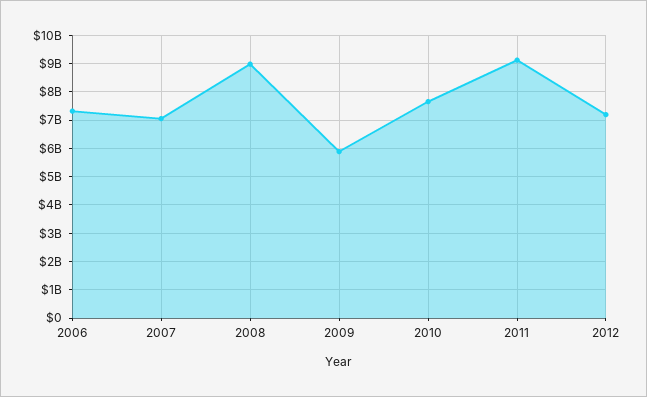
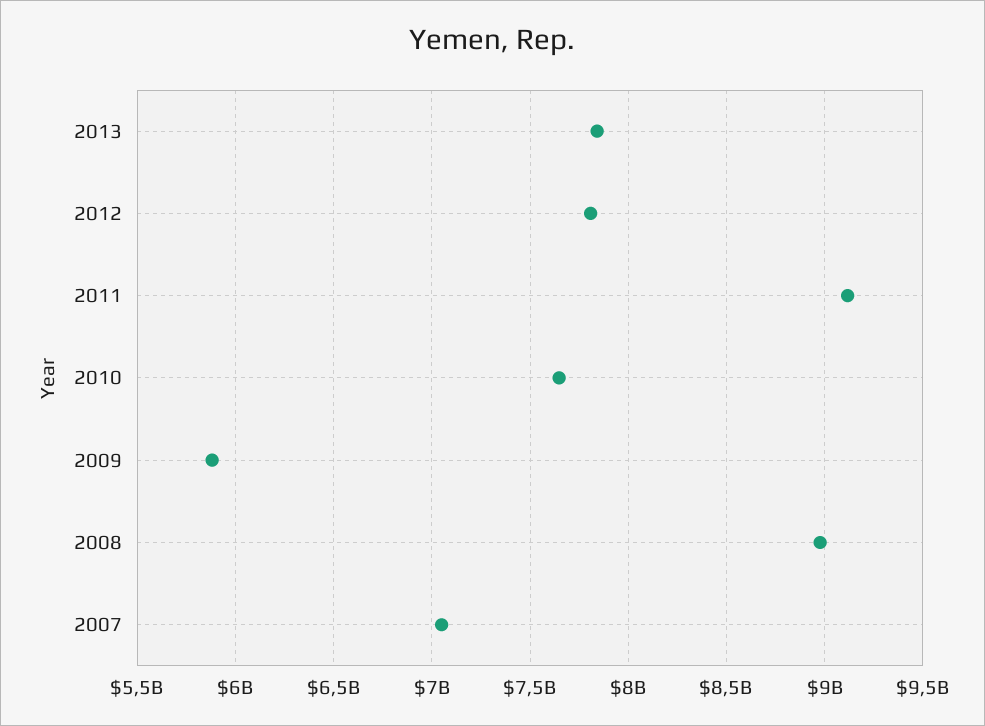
2006: 7250000000 -> none
2012: 7250000000 -> 7800000000
2013: none -> 7850000000

